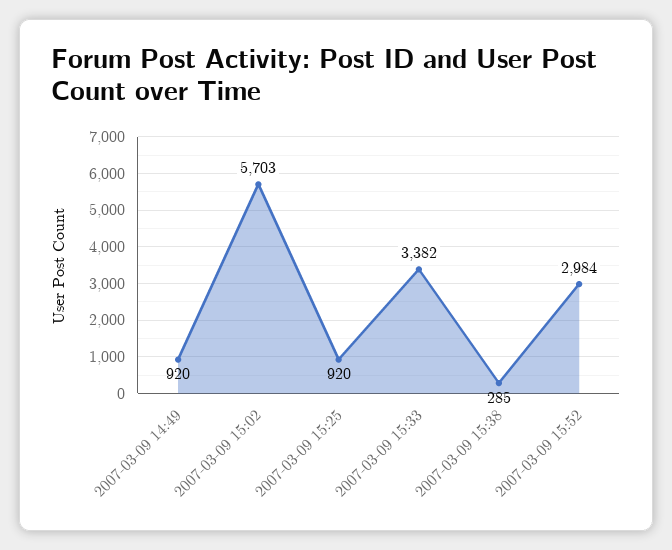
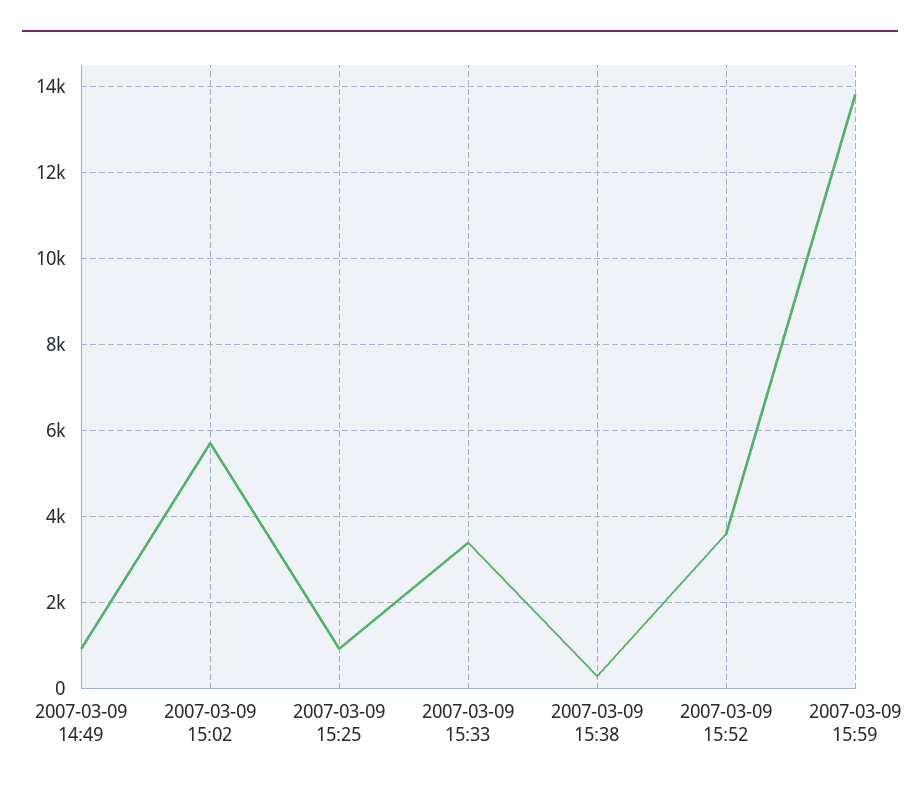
2007-03-09 15:52: 2984 -> 3600
2007-03-09 15:59: none -> 13800

